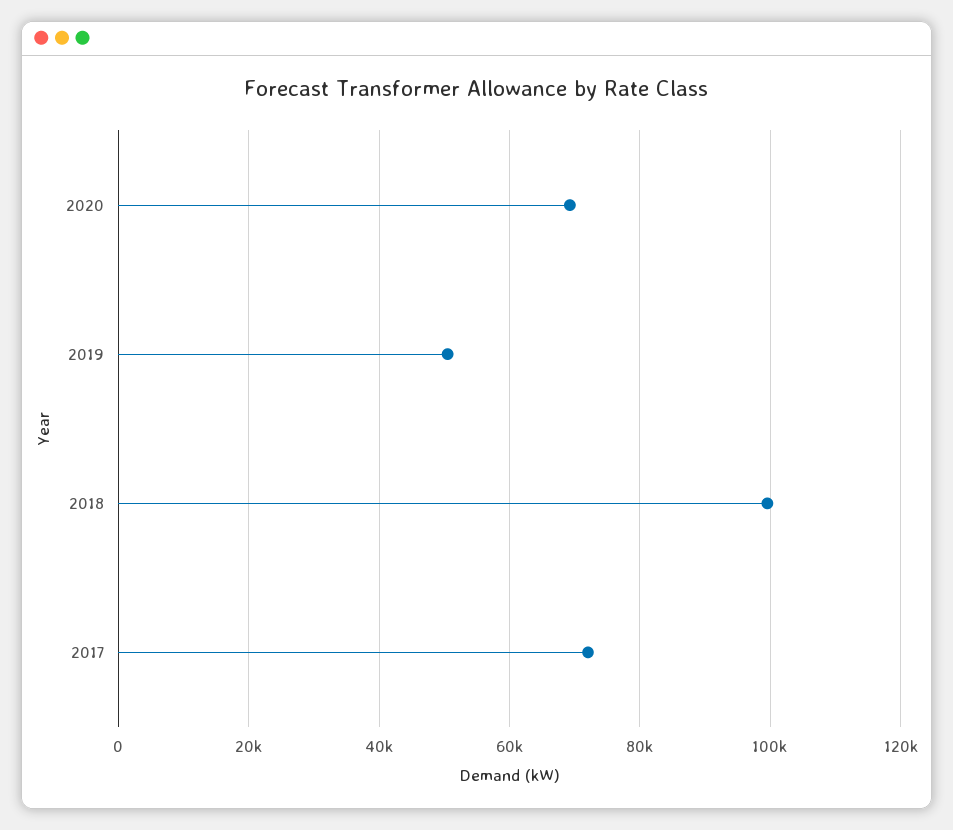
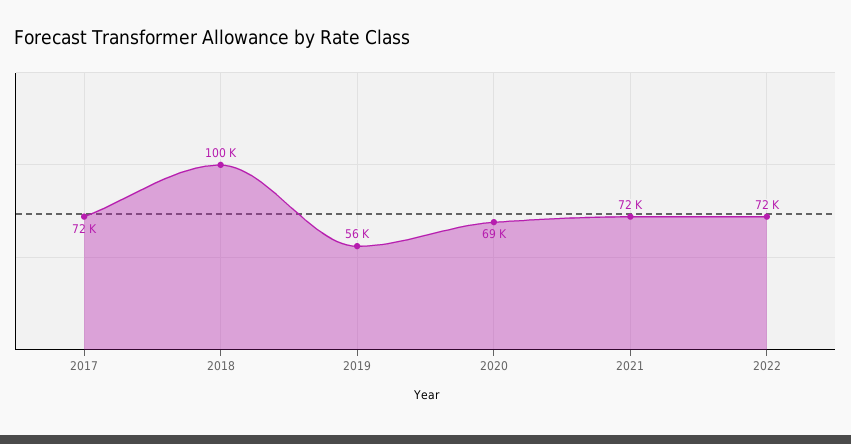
2019: 50000 -> 56000
2021: none -> 72000
2022: none -> 72000

